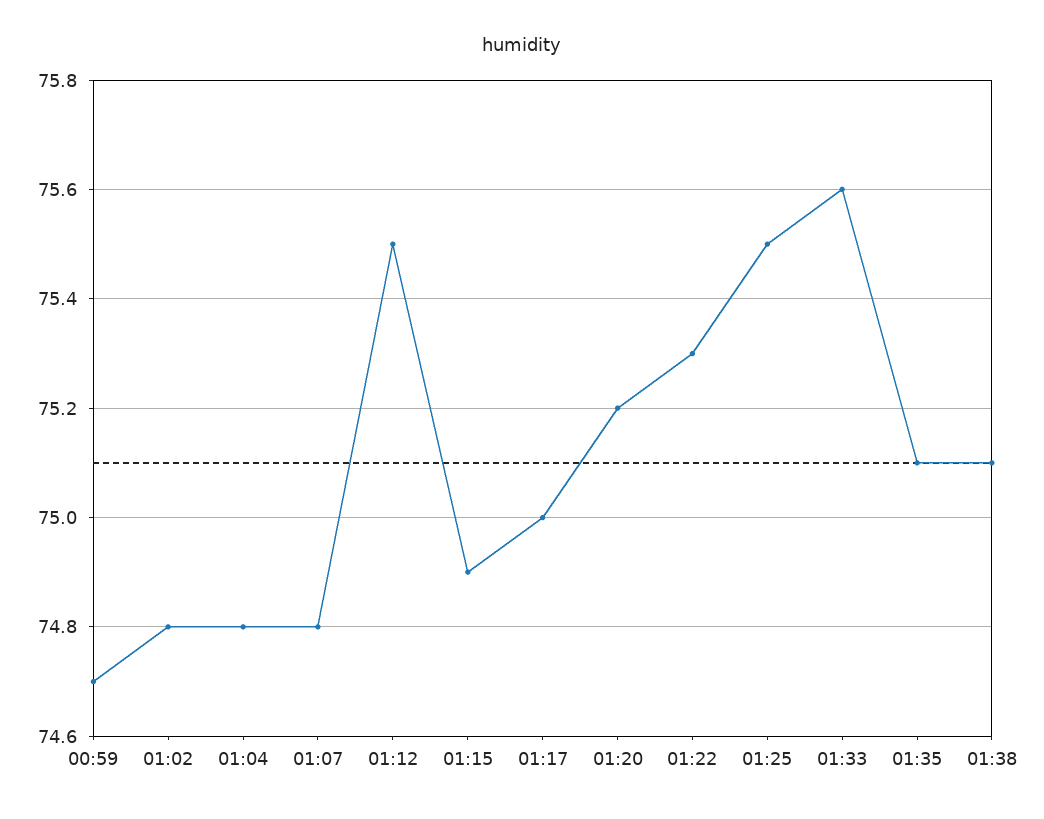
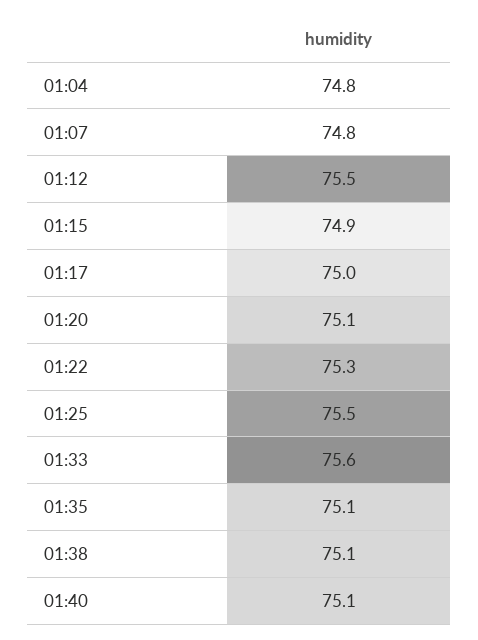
00:59: 74.7 -> none
01:02: 74.8 -> none
01:20: 75.2 -> 75.1
01:40: none -> 75.1

